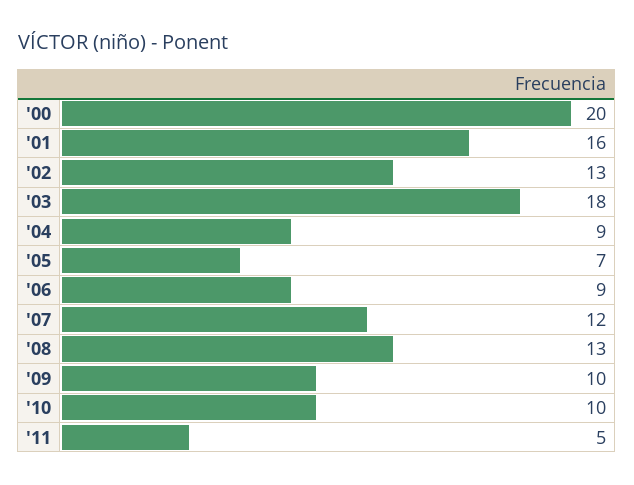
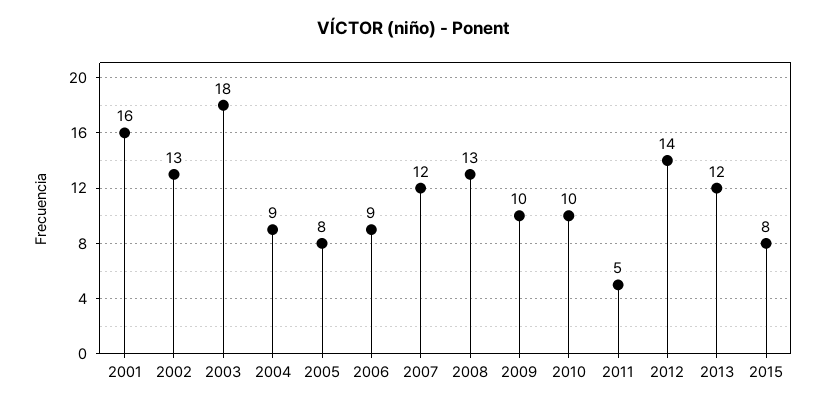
'00: 20 -> none
'05: 7 -> 8
2012: none -> 14
2013: none -> 12
2015: none -> 8

